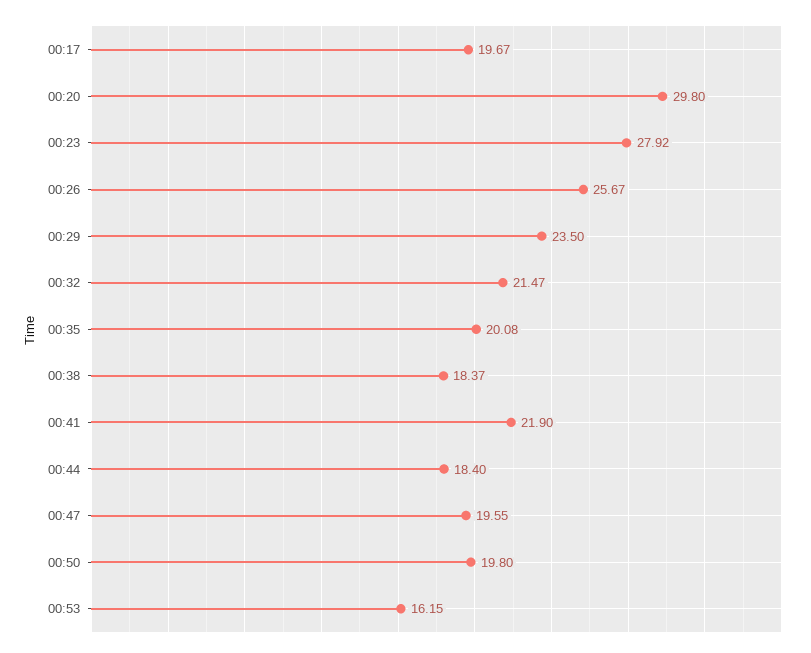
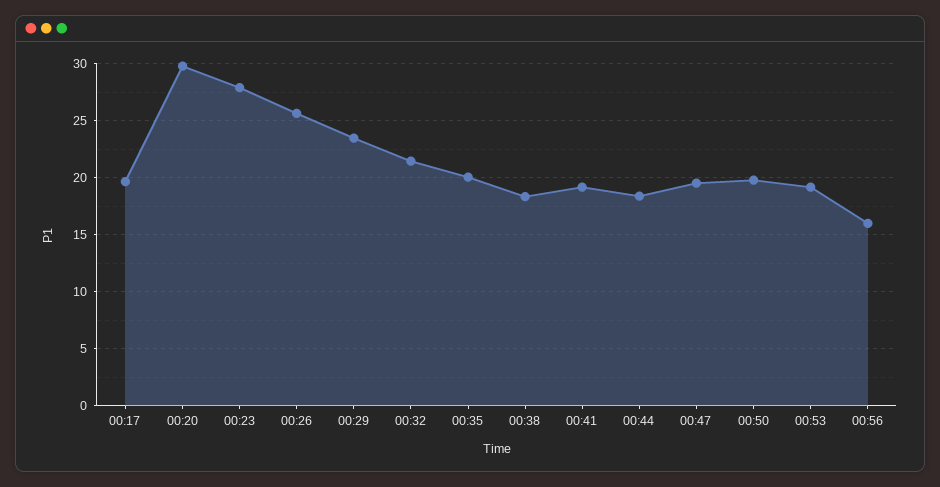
00:41: 21.9 -> 19
00:53: 16.15 -> 19
00:56: none -> 16

